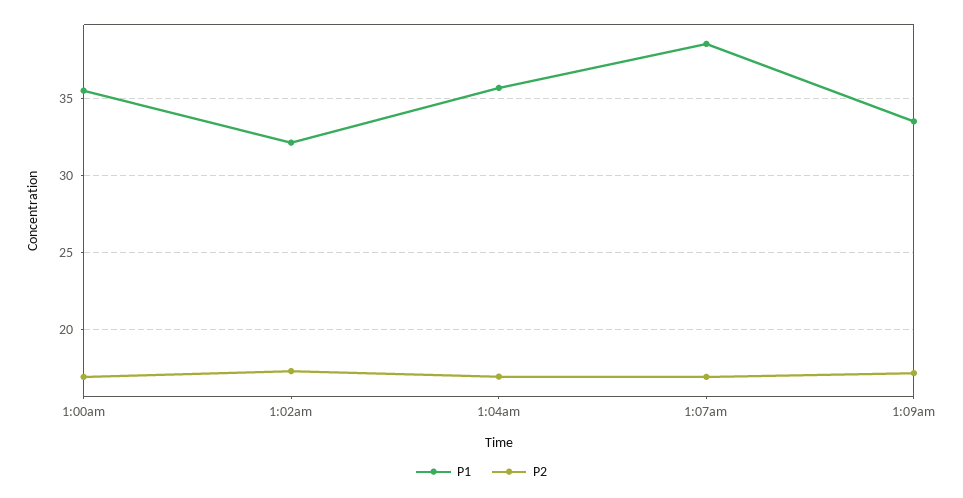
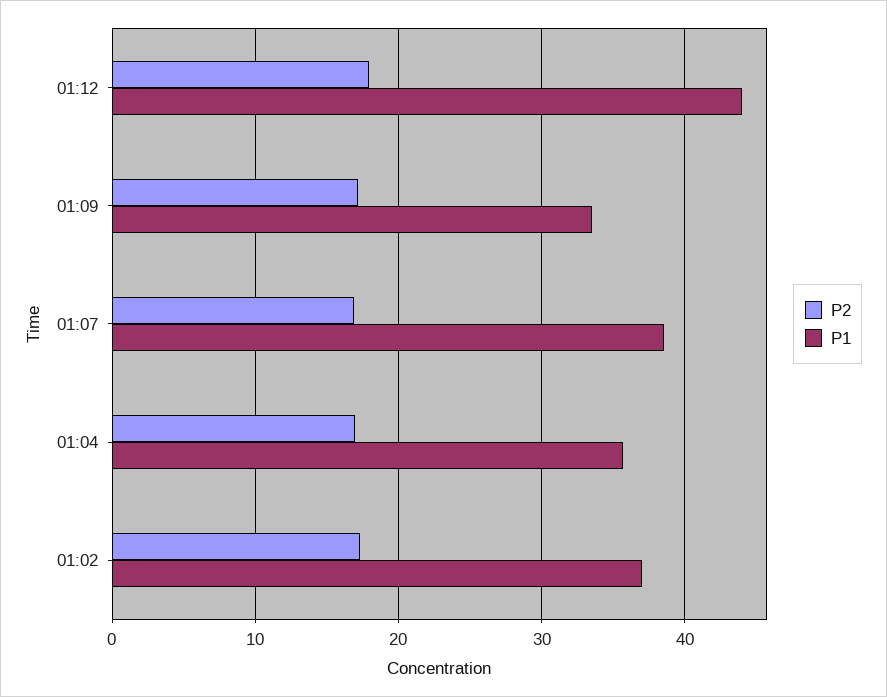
P1, 1:00am: 35.5 -> none
P2, 1:00am: 17 -> none
P1, 1:02am: 32 -> 37
P2, 01:12: none -> 18
P1, 01:12: none -> 44

